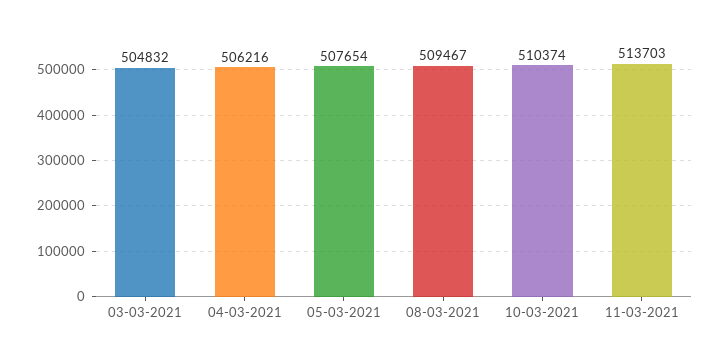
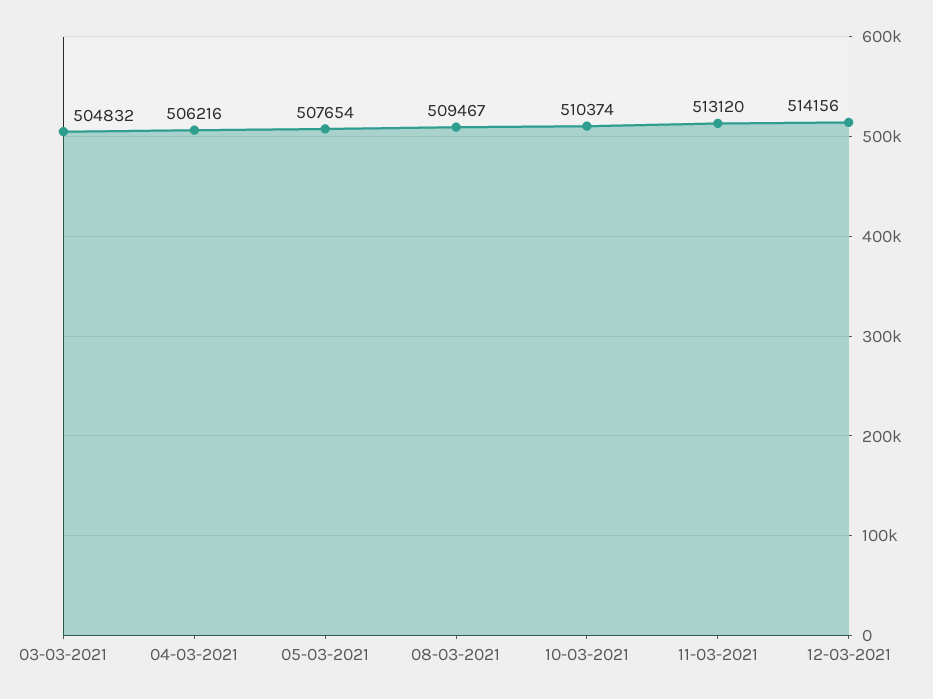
11-03-2021: 513703 -> 513120
12-03-2021: none -> 514156

